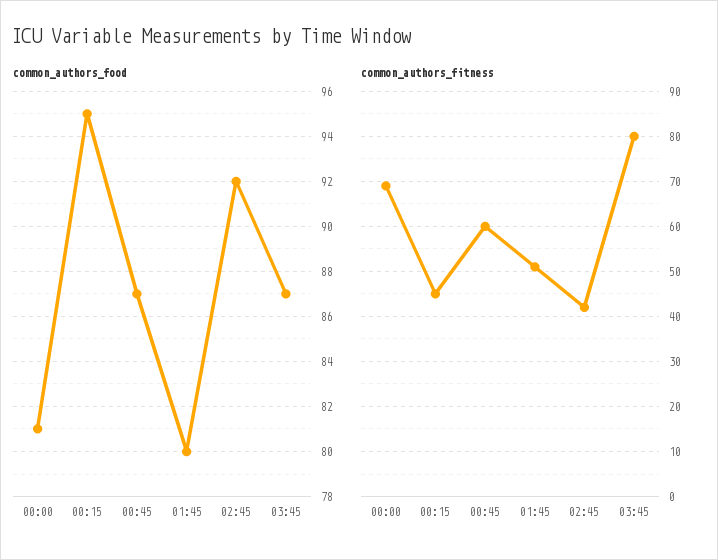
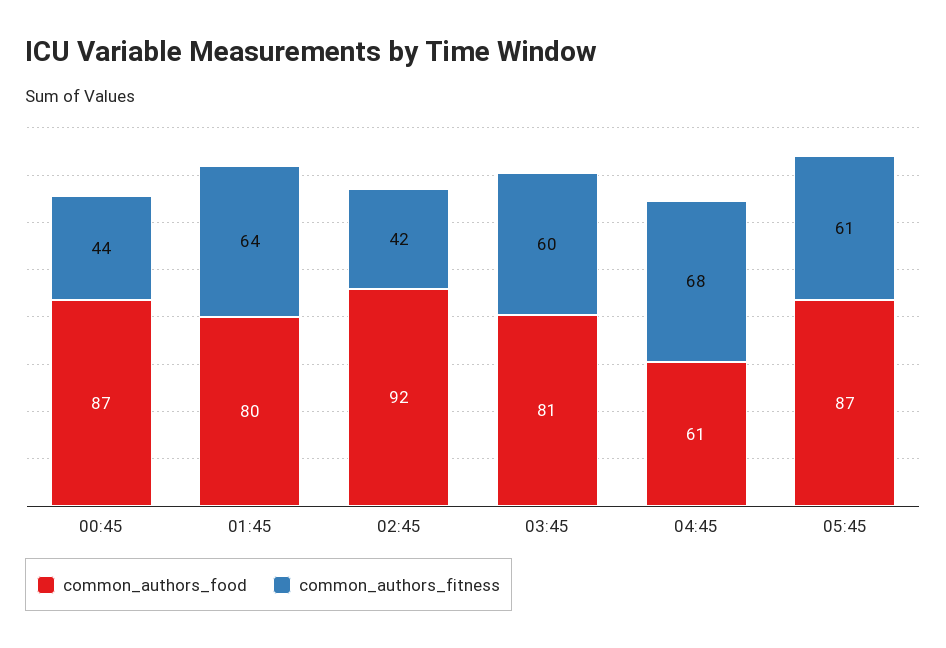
common_authors_food, 00:00: 81 -> none
common_authors_food, 00:15: 95 -> none
common_authors_food, 03:45: 87 -> 81
common_authors_fitness, 00:00: 70 -> none
common_authors_fitness, 00:15: 45 -> none
common_authors_fitness, 00:45: 60 -> 44
common_authors_fitness, 01:45: 50 -> 64
common_authors_fitness, 03:45: 80 -> 60
common_authors_food, 04:45: none -> 61
common_authors_fitness, 04:45: none -> 68
common_authors_food, 05:45: none -> 87
common_authors_fitness, 05:45: none -> 61

